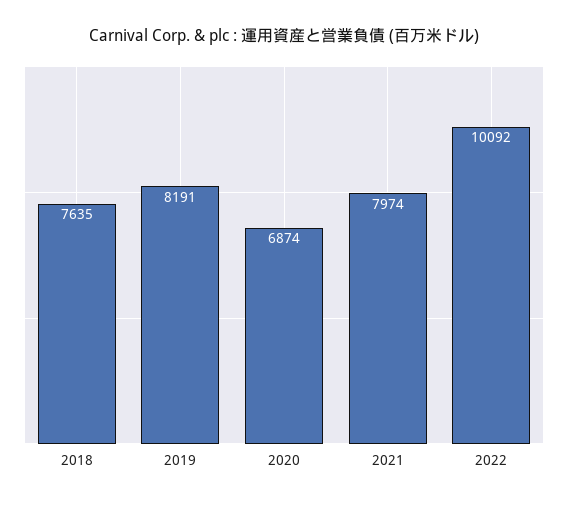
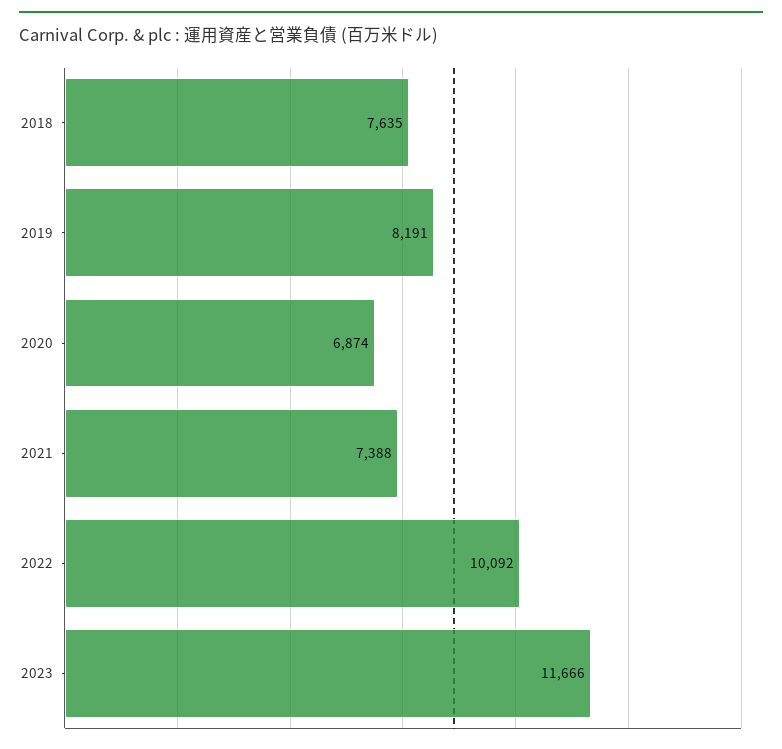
2021: 7974 -> 7388
2023: none -> 11666

